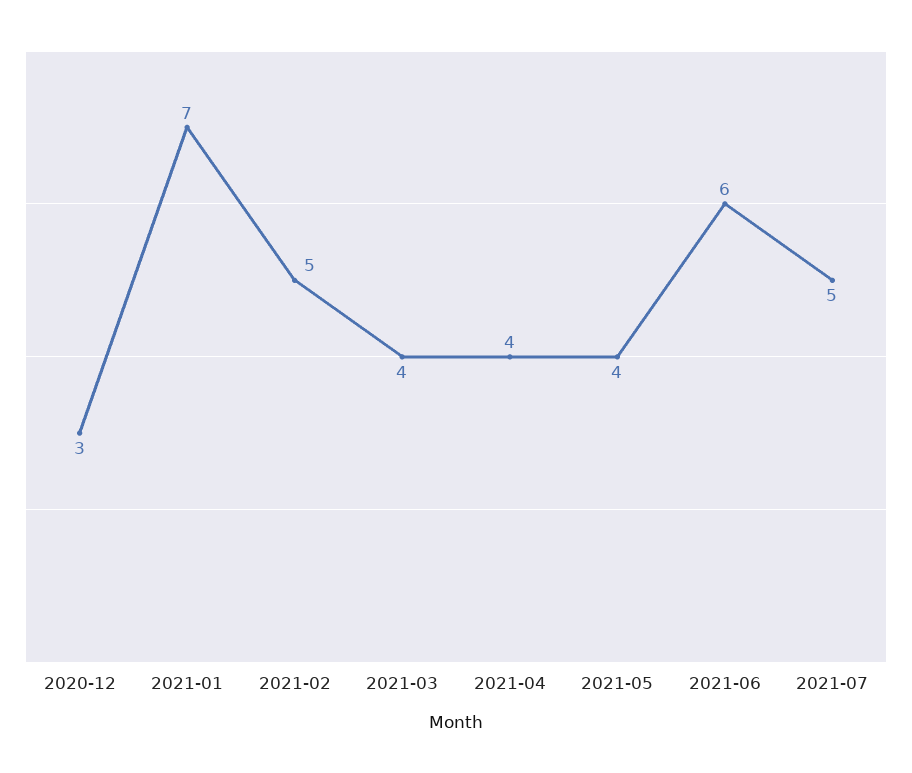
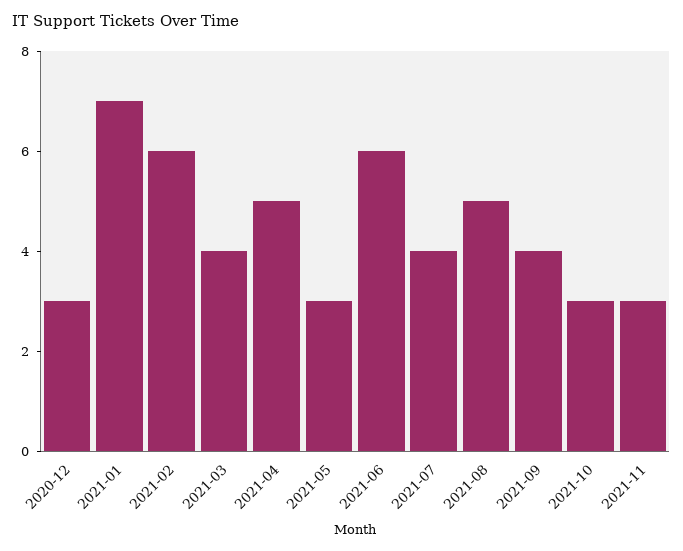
2021-02: 5 -> 6
2021-04: 4 -> 5
2021-05: 4 -> 3
2021-07: 5 -> 4
2021-08: none -> 5
2021-09: none -> 4
2021-10: none -> 3
2021-11: none -> 3

